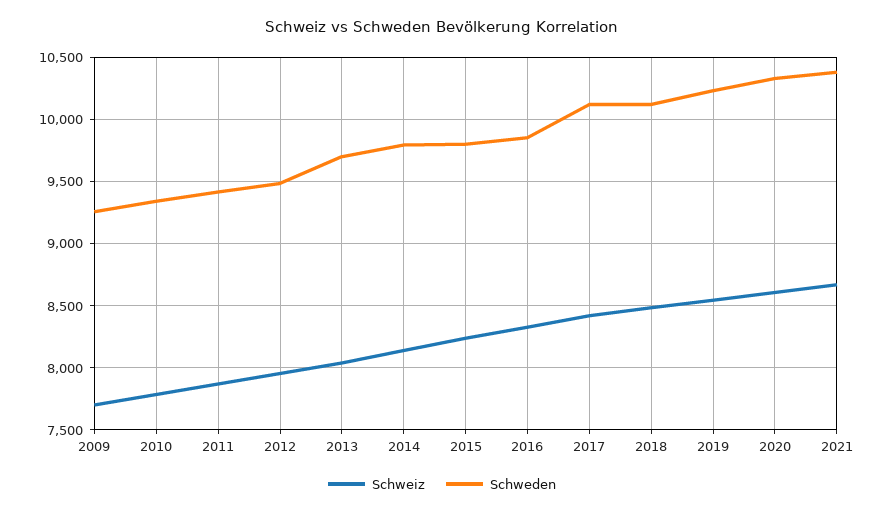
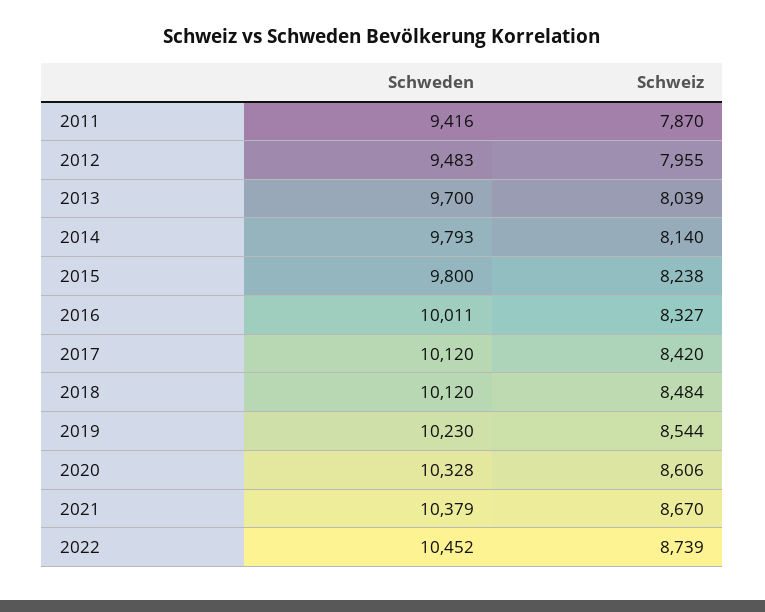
Schweiz, 2009: 7700 -> none
Schweden, 2009: 9250 -> none
Schweiz, 2010: 7800 -> none
Schweden, 2010: 9350 -> none
Schweden, 2016: 9850 -> 10011
Schweden, 2022: none -> 10452
Schweiz, 2022: none -> 8739

